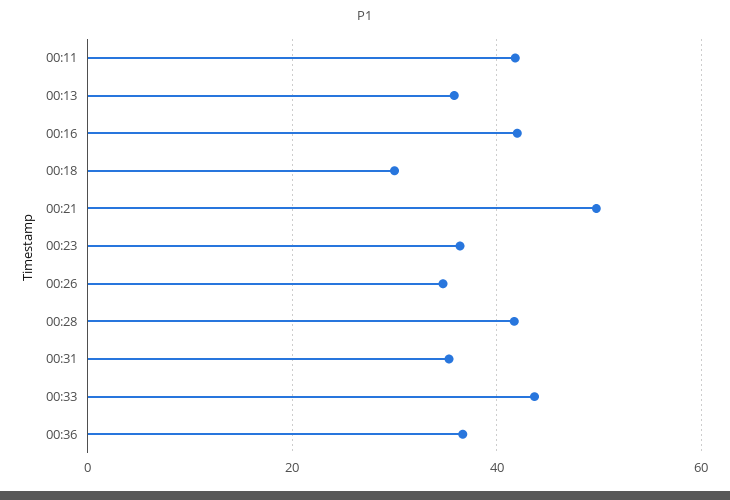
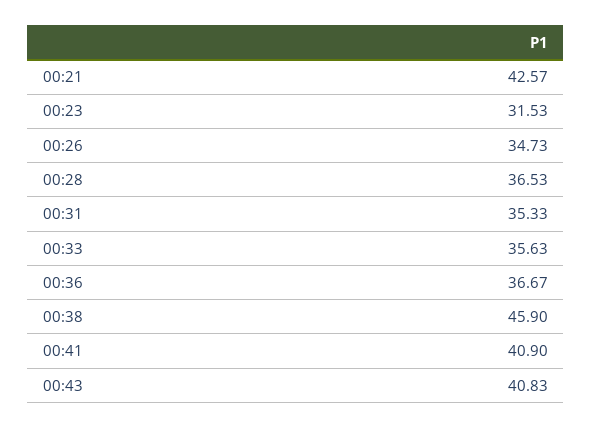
00:11: 42 -> none
00:13: 36 -> none
00:16: 42 -> none
00:18: 30 -> none
00:21: 50 -> 42.57
00:23: 36 -> 31.53
00:28: 42 -> 36.53
00:33: 44 -> 35.63
00:38: none -> 45.9
00:41: none -> 40.9
00:43: none -> 40.83

